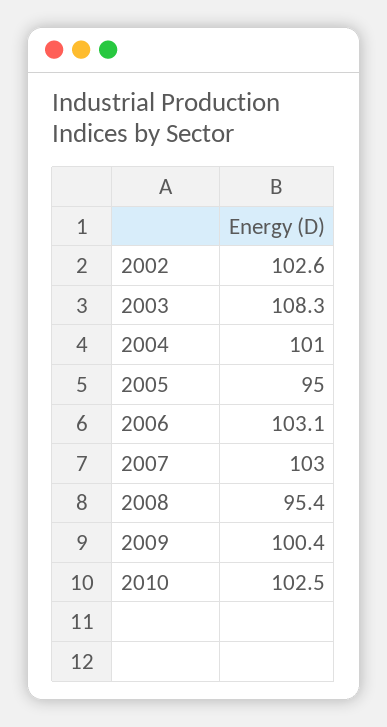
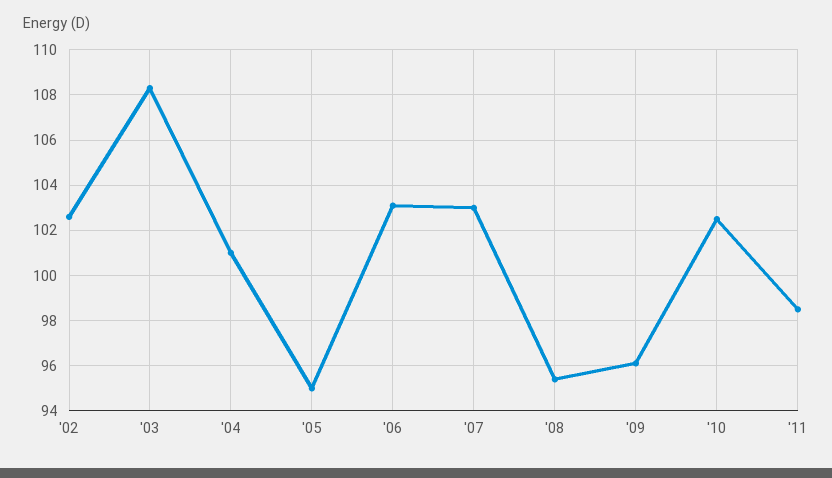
2009: 100.4 -> 96
'11: none -> 98.5

